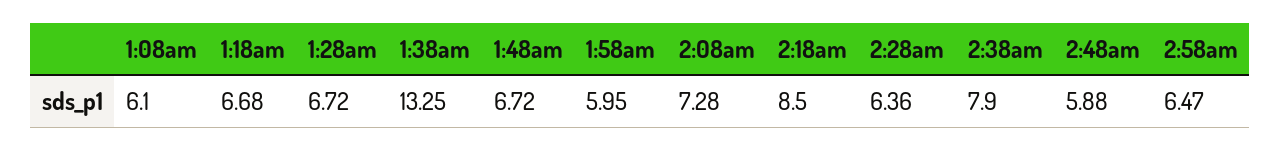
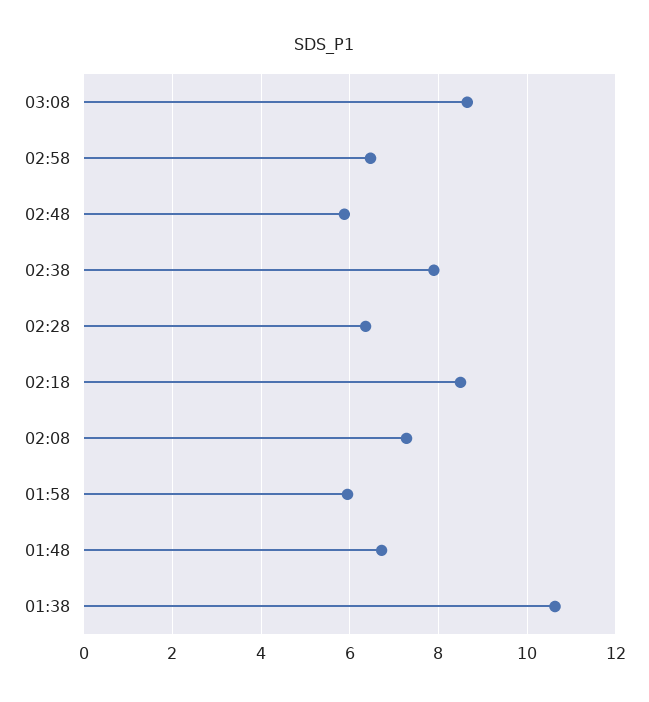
1:08am: 6.1 -> none
1:18am: 6.68 -> none
1:28am: 6.72 -> none
1:38am: 13.25 -> 10.6
03:08: none -> 8.6

